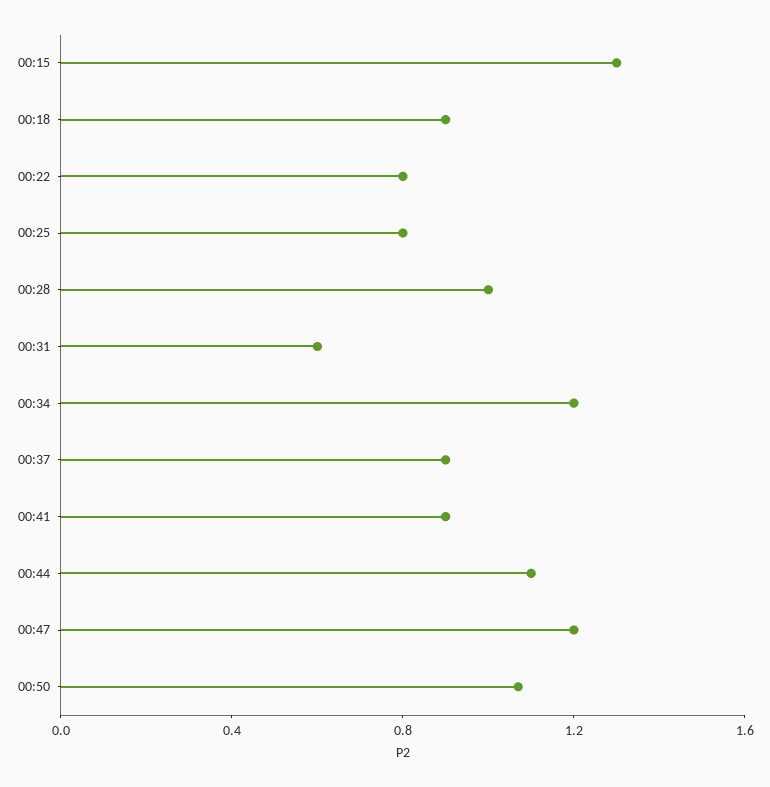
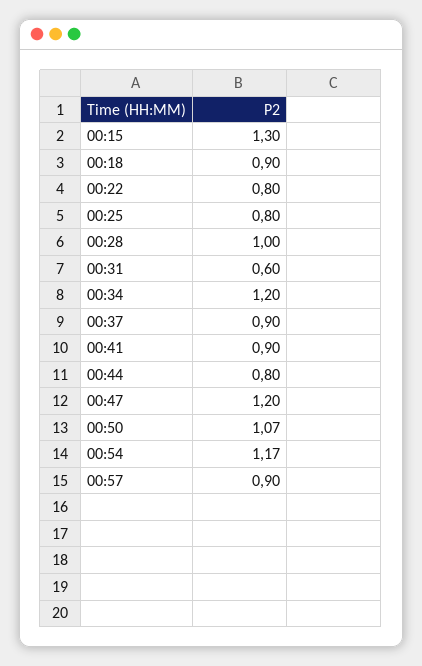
00:44: 1.1 -> 0.8
00:54: none -> 1.17
00:57: none -> 0.9

